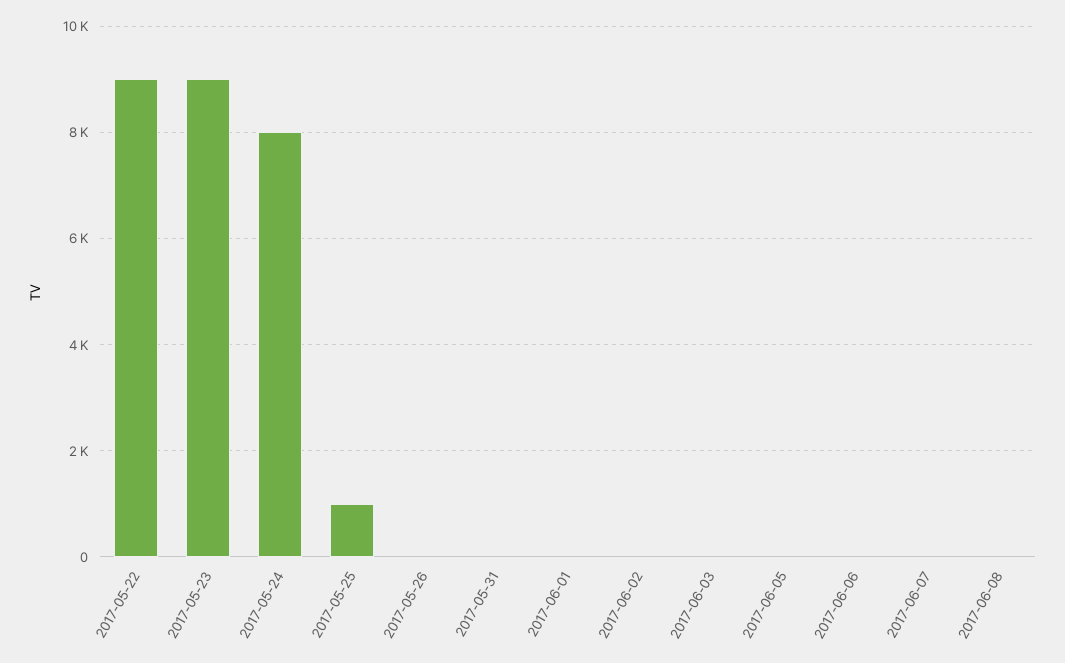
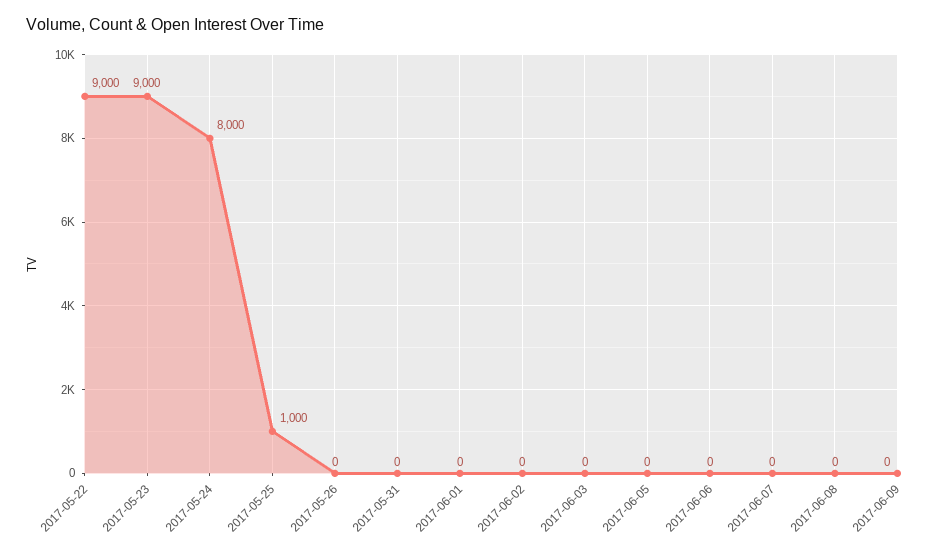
2017-06-09: none -> 0

